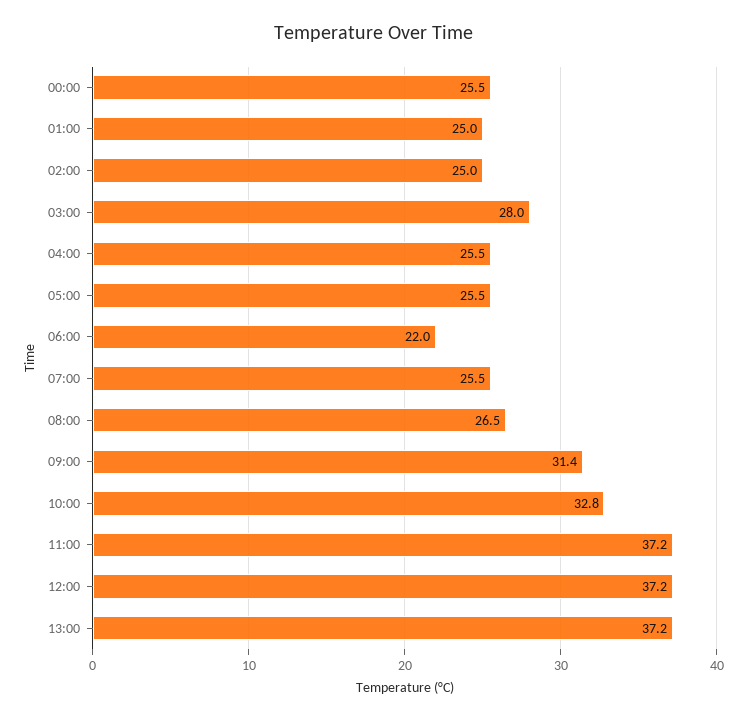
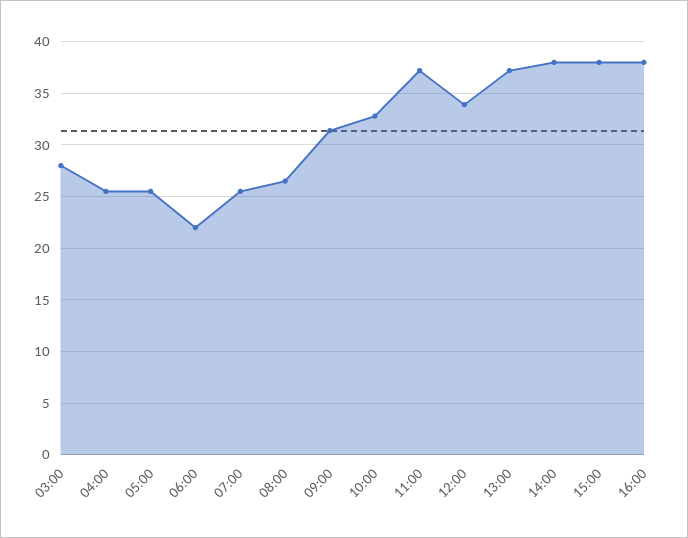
00:00: 25.5 -> none
01:00: 25 -> none
02:00: 25 -> none
12:00: 37.2 -> 34
14:00: none -> 38
15:00: none -> 38
16:00: none -> 38

